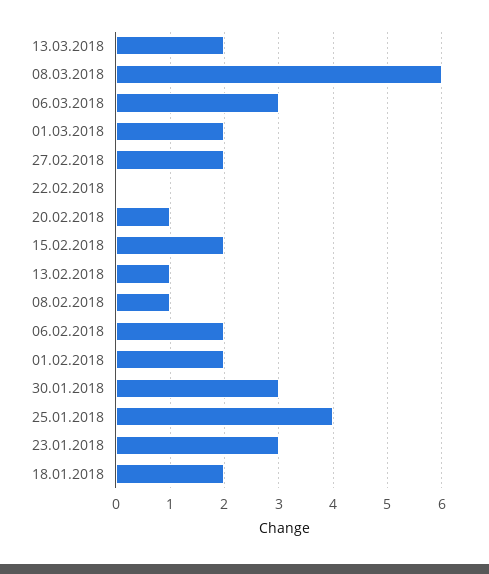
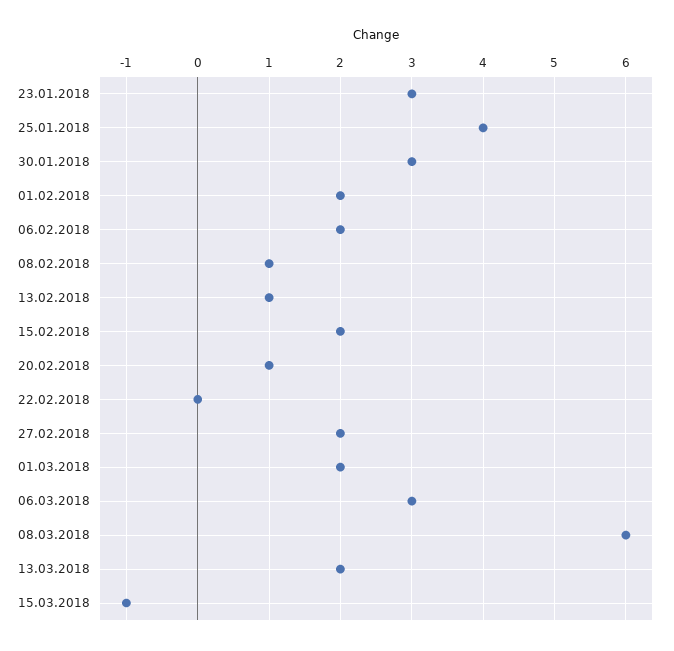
18.01.2018: 2 -> none
15.03.2018: none -> -1

